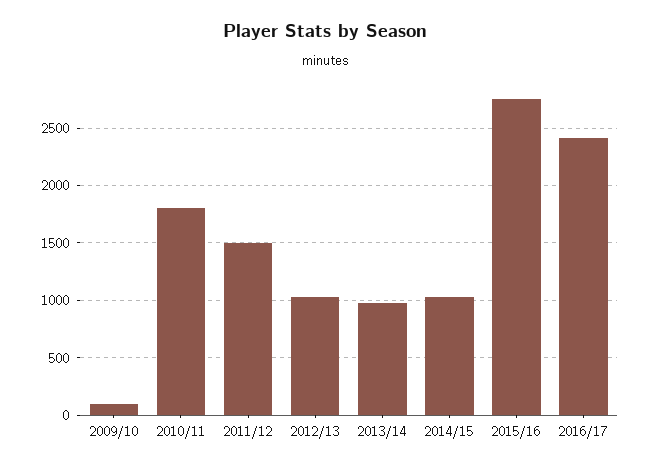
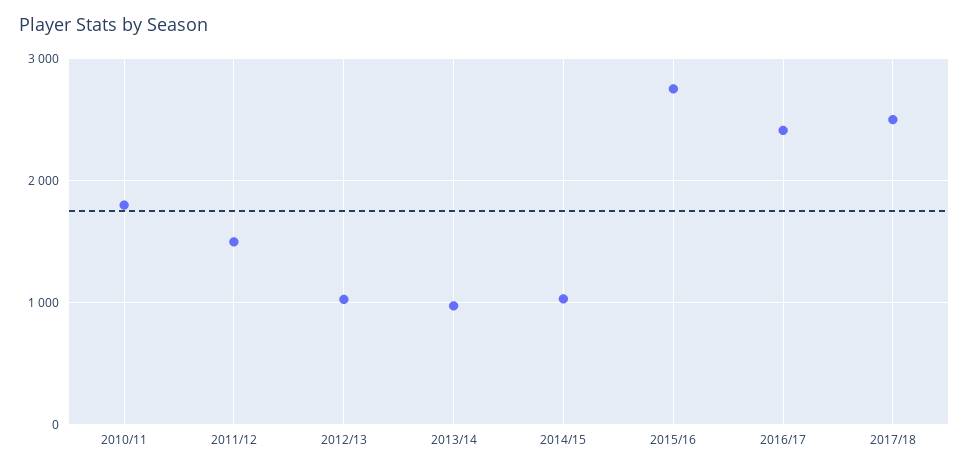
2009/10: 100 -> none
2017/18: none -> 2500

